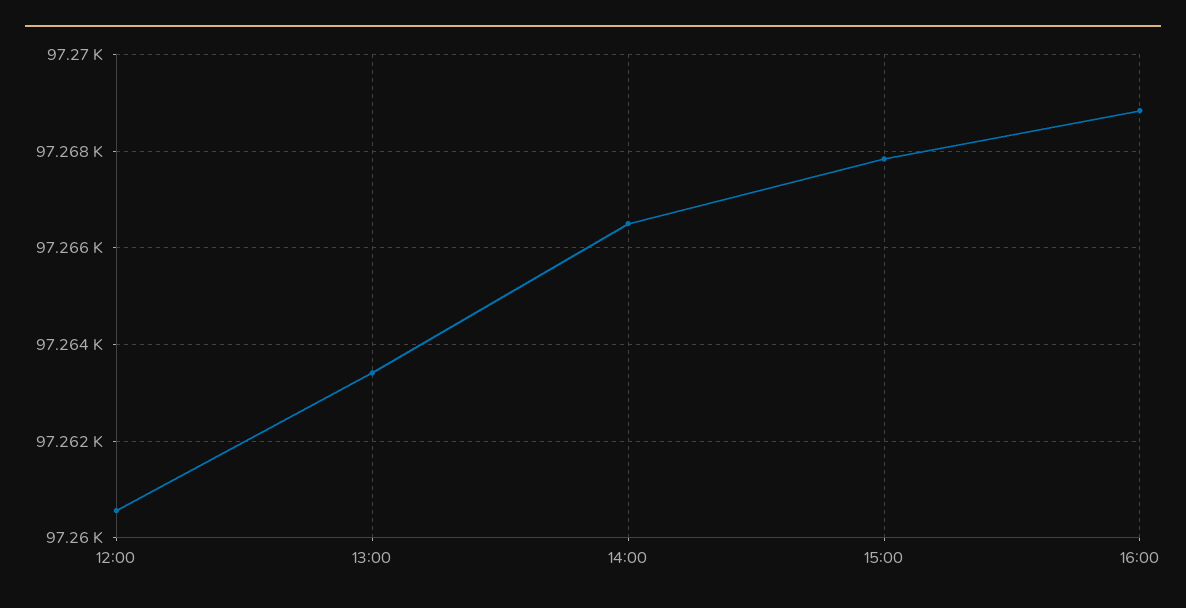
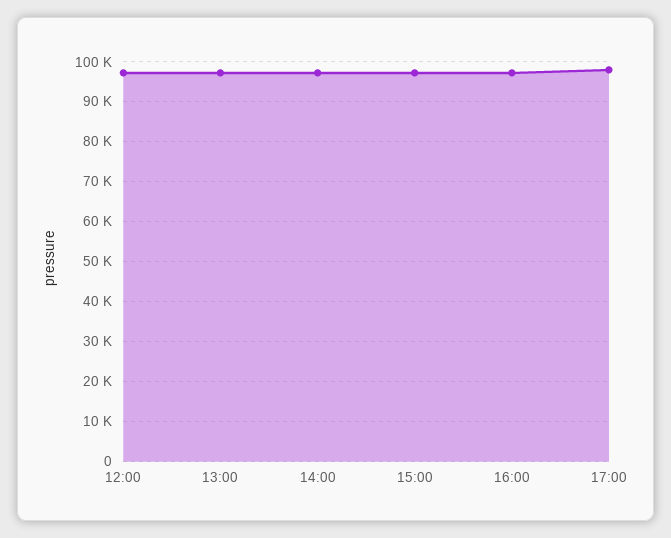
17:00: none -> 98000

